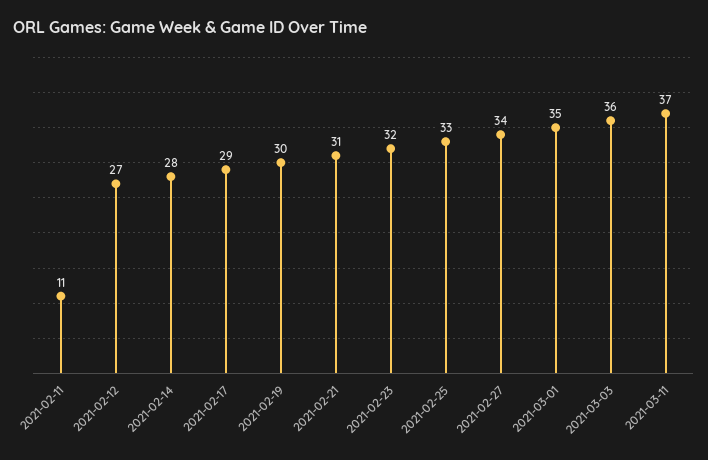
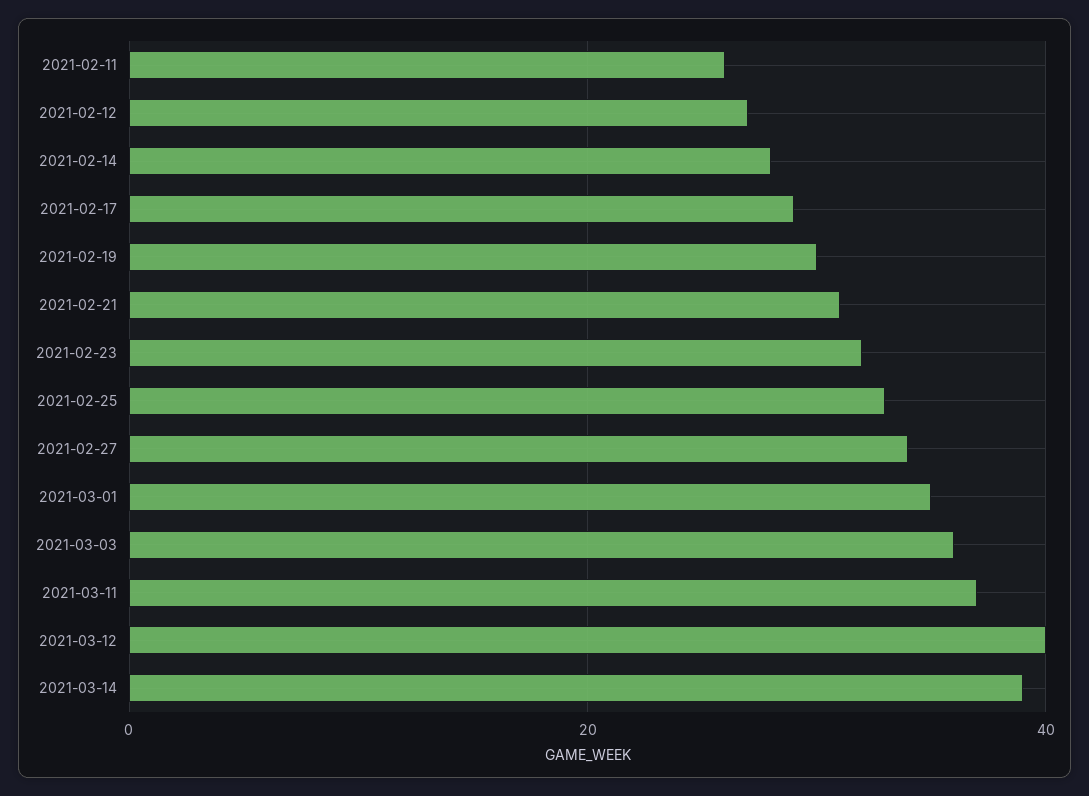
2021-02-11: 11 -> 25
2021-03-12: none -> 40
2021-03-14: none -> 40

